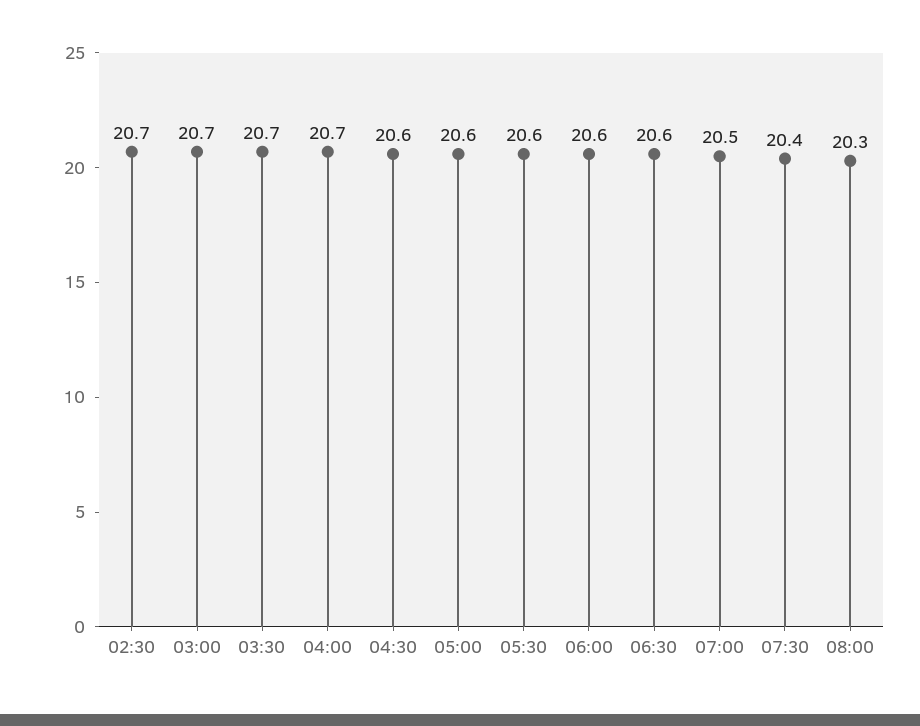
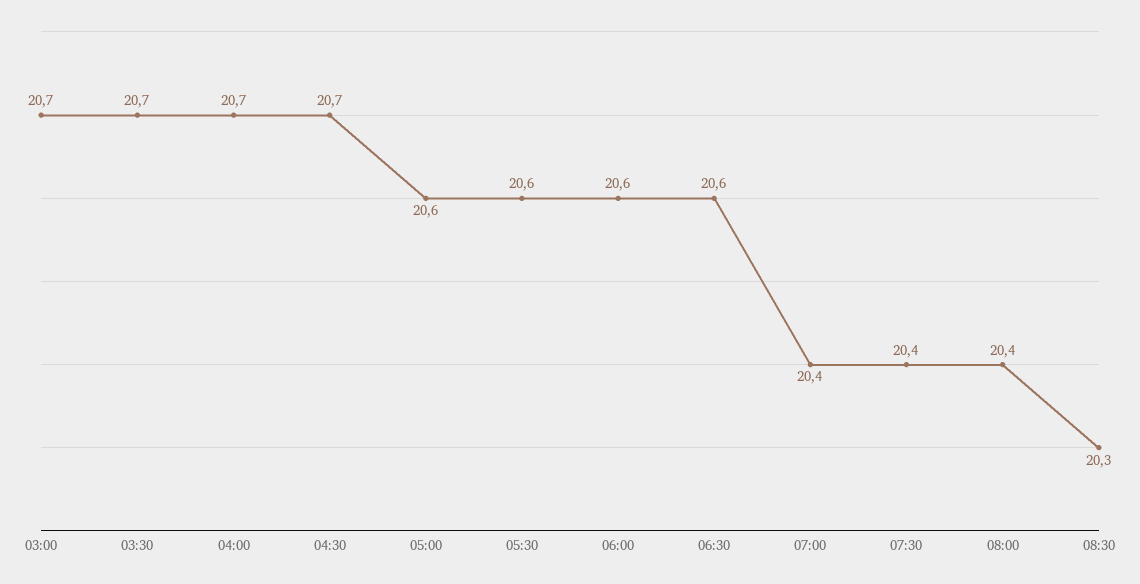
02:30: 20.7 -> none
04:30: 20.6 -> 20.7
07:00: 20.5 -> 20.4
08:00: 20.3 -> 20.4
08:30: none -> 20.3

